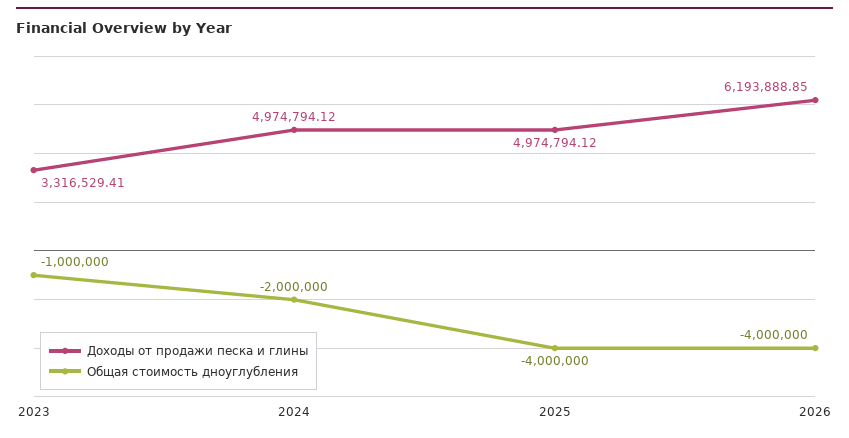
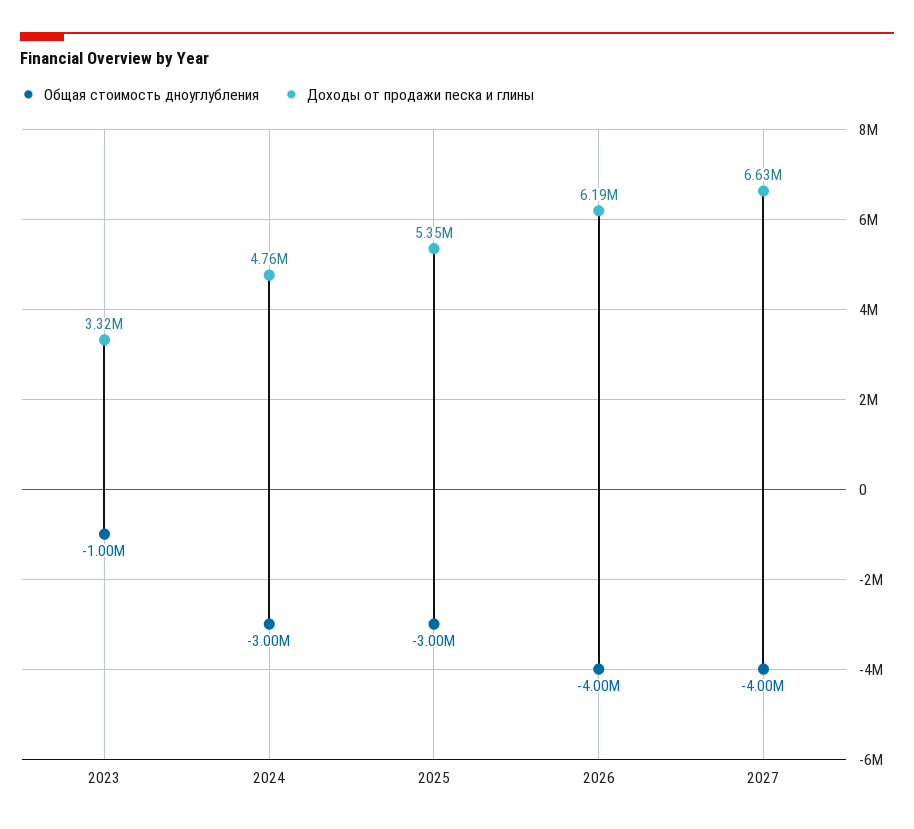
Доходы от продажи песка и глины, 2024: 4974794.12 -> 4760000
Общая стоимость дноуглубления, 2024: -2000000 -> -3000000
Доходы от продажи песка и глины, 2025: 4974794.12 -> 5350000
Общая стоимость дноуглубления, 2025: -4000000 -> -3000000
Общая стоимость дноуглубления, 2027: none -> -4000000
Доходы от продажи песка и глины, 2027: none -> 6630000

